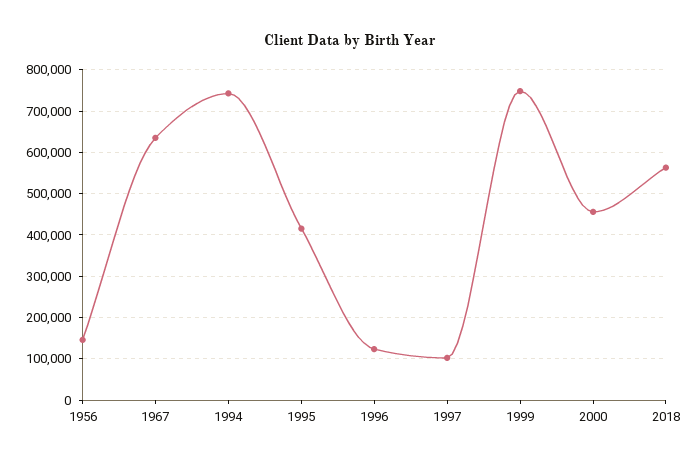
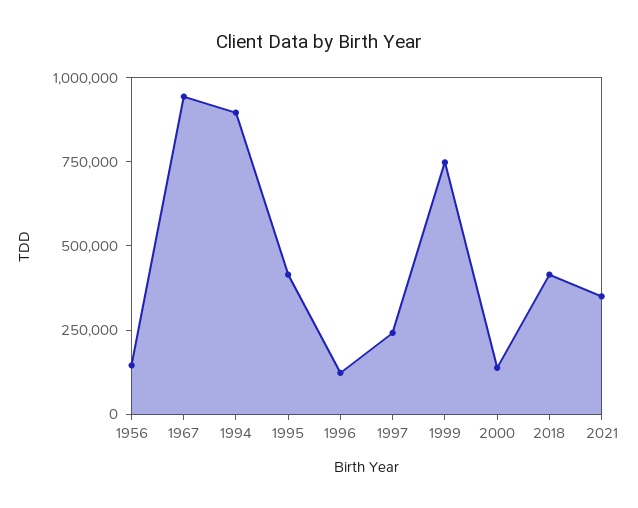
1967: 640000 -> 950000
1994: 740000 -> 900000
1997: 100000 -> 250000
2000: 460000 -> 150000
2018: 560000 -> 400000
2021: none -> 350000

